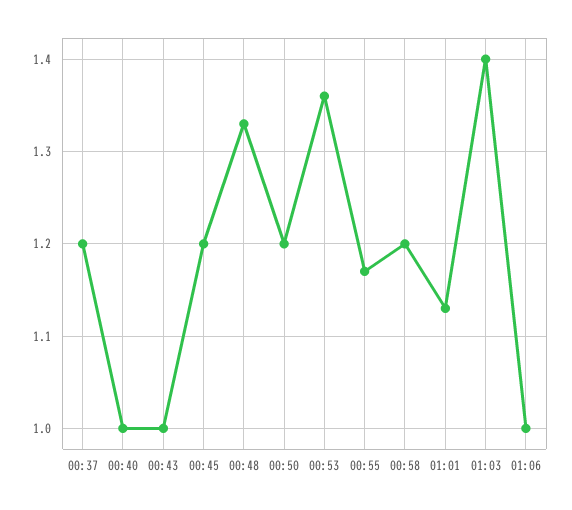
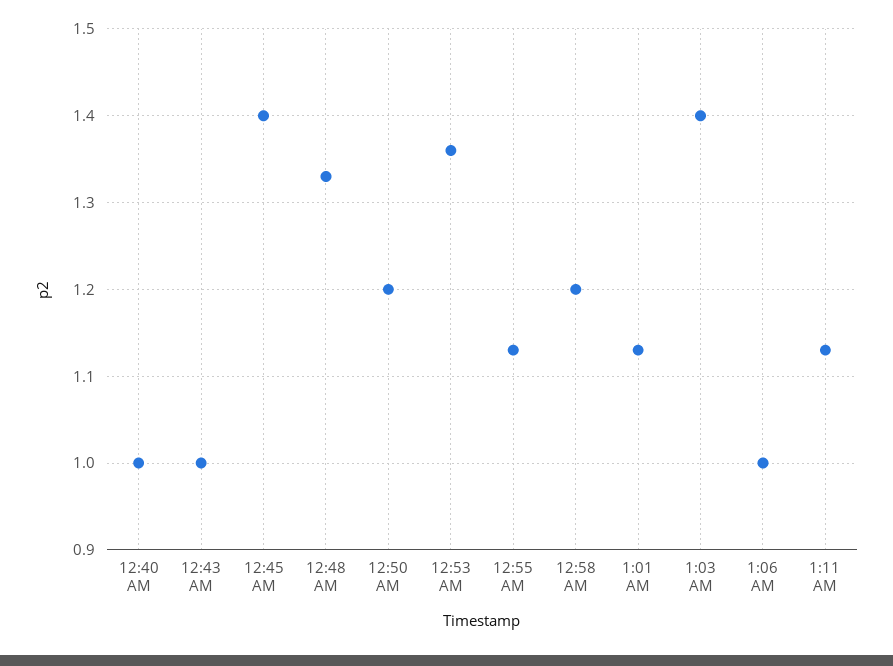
00:37: 1.2 -> none
00:45: 1.2 -> 1.4
00:55: 1.17 -> 1.13
1:11 AM: none -> 1.13

